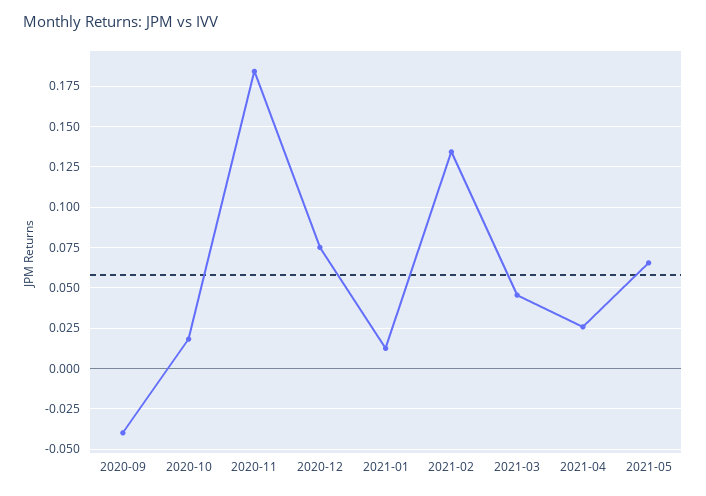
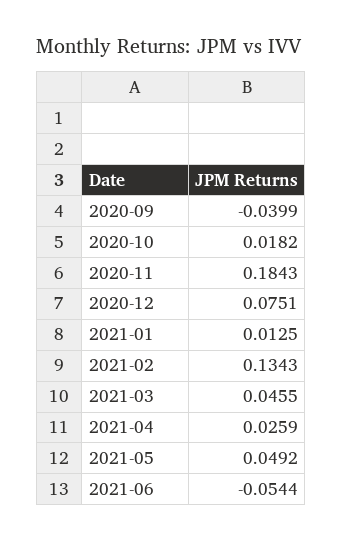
2021-05: 0.065 -> 0.0492
2021-06: none -> -0.0544

